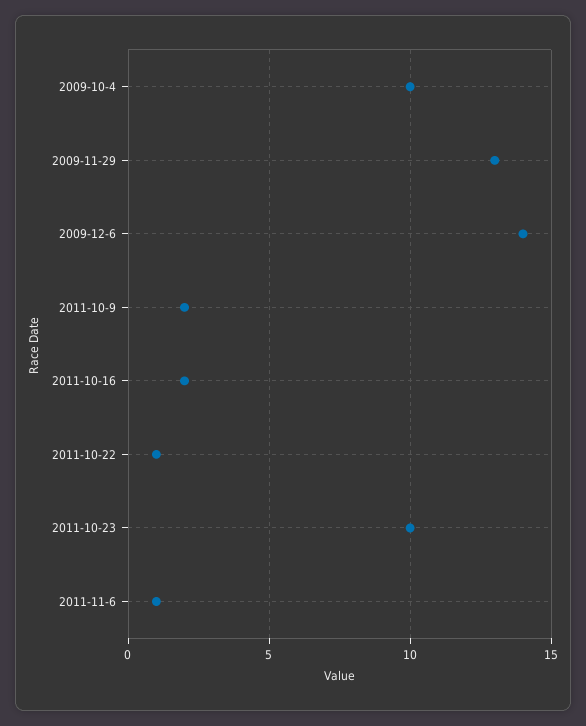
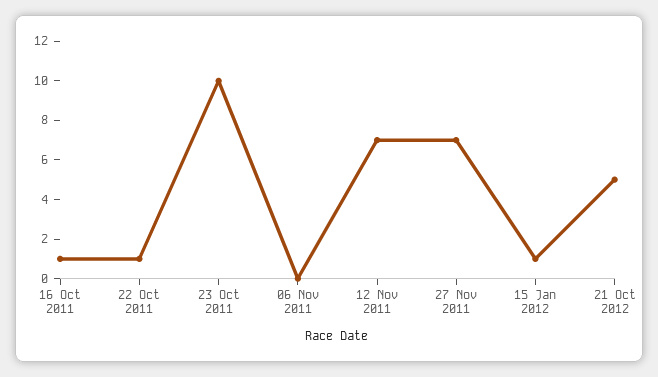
2009-10-4: 10 -> none
2009-11-29: 13 -> none
2009-12-6: 14 -> none
2011-10-9: 2 -> none
2011-10-16: 2 -> 1
2011-11-6: 1 -> 0
12 Nov 2011: none -> 7
27 Nov 2011: none -> 7
15 Jan 2012: none -> 1
21 Oct 2012: none -> 5

